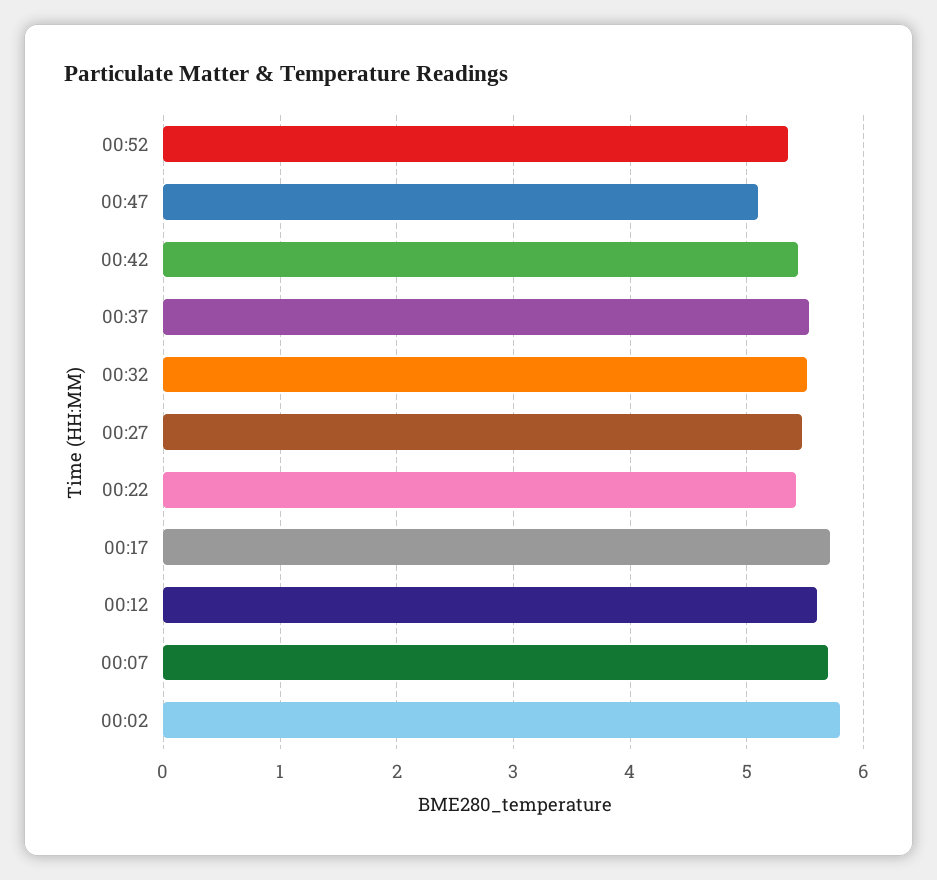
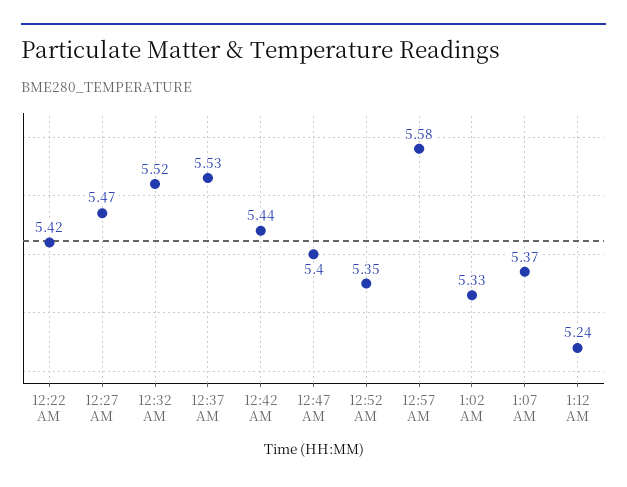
00:47: 5.1 -> 5.4
00:17: 5.7 -> none
00:12: 5.6 -> none
00:07: 5.7 -> none
00:02: 5.8 -> none
12:57 AM: none -> 5.58
1:02 AM: none -> 5.33
1:07 AM: none -> 5.37
1:12 AM: none -> 5.24

